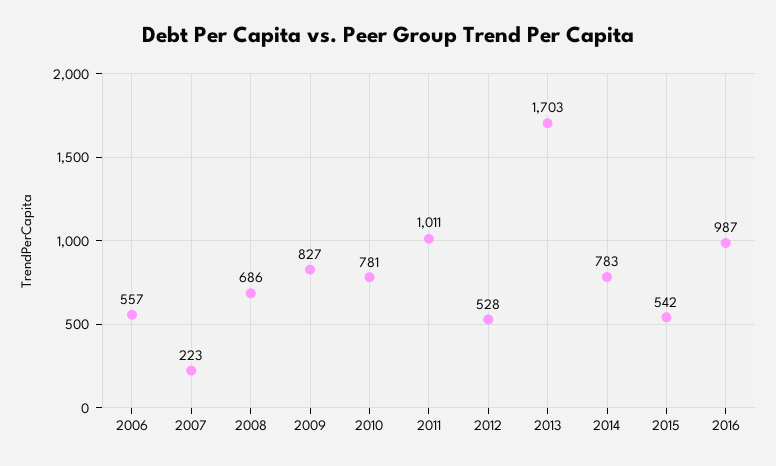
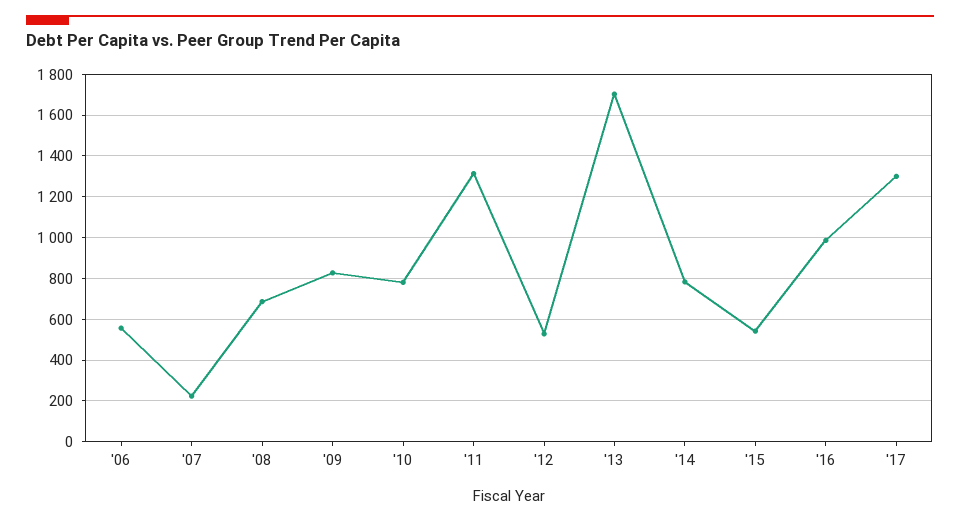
2011: 1011 -> 1300
'17: none -> 1300

